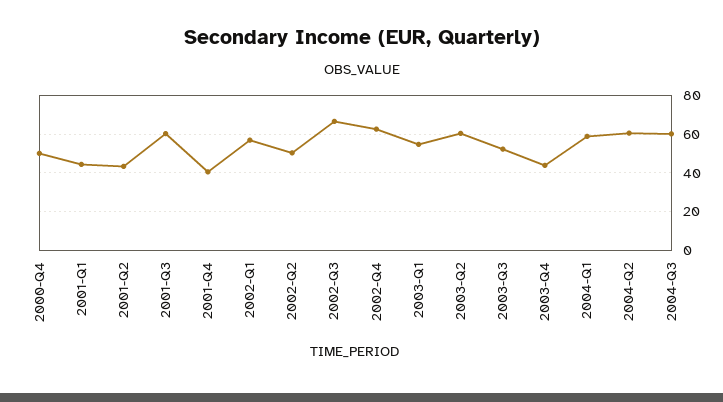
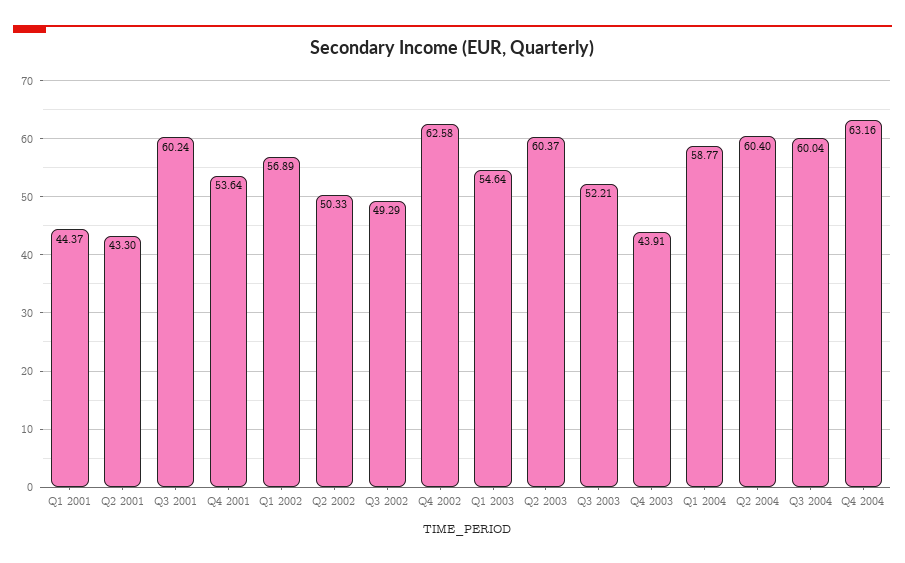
2000-Q4: 50 -> none
2001-Q4: 40 -> 53.64
2002-Q3: 65 -> 49.29
Q4 2004: none -> 63.16

